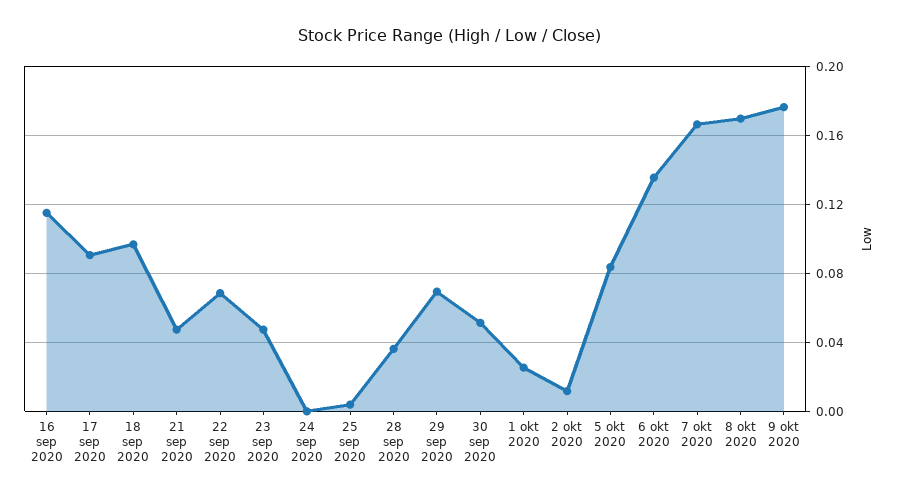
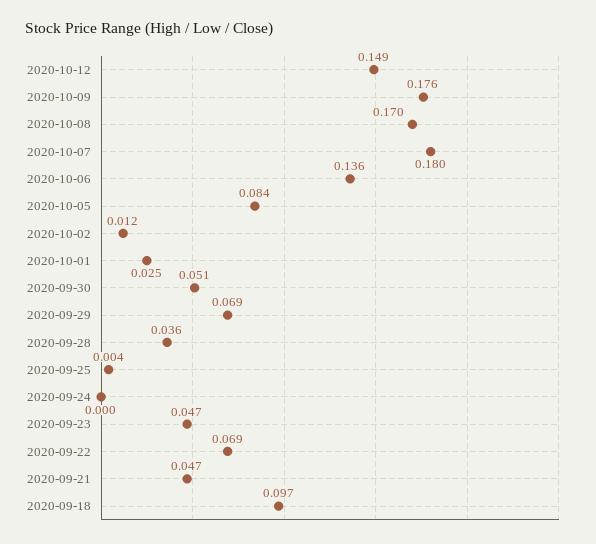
16 sep 2020: 0.115 -> none
17 sep 2020: 0.09 -> none
7 okt 2020: 0.165 -> 0.18
2020-10-12: none -> 0.149

